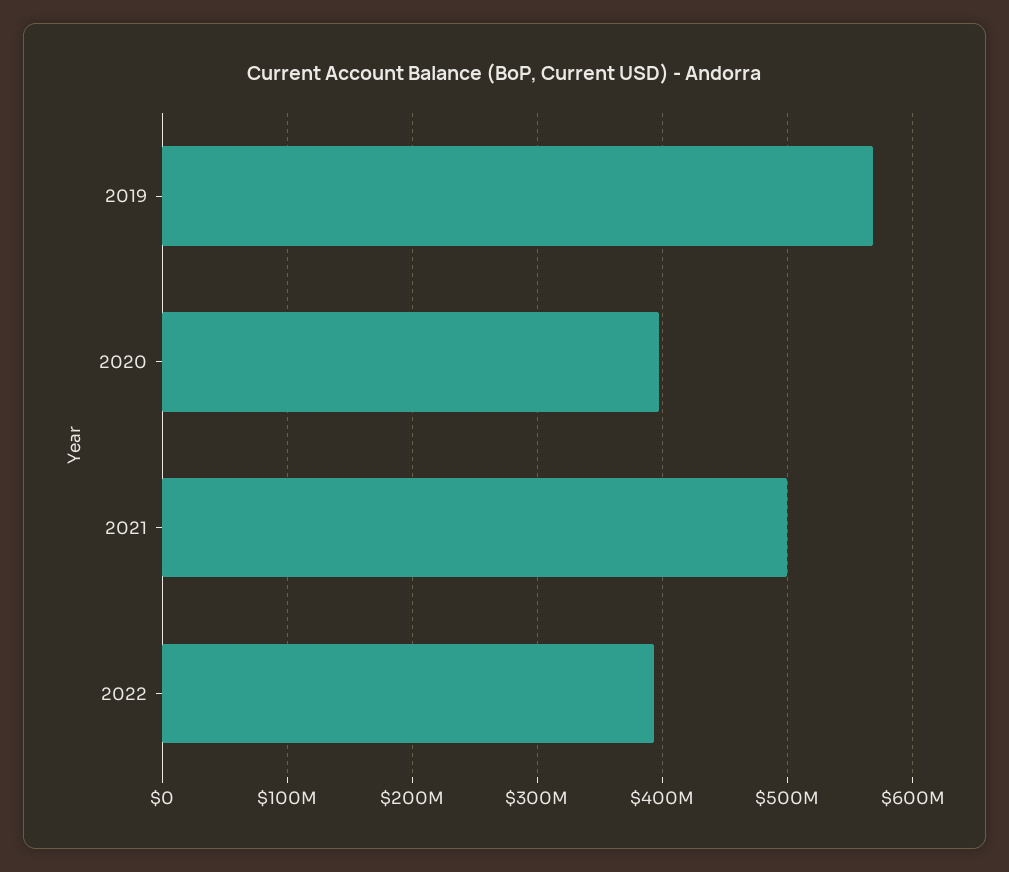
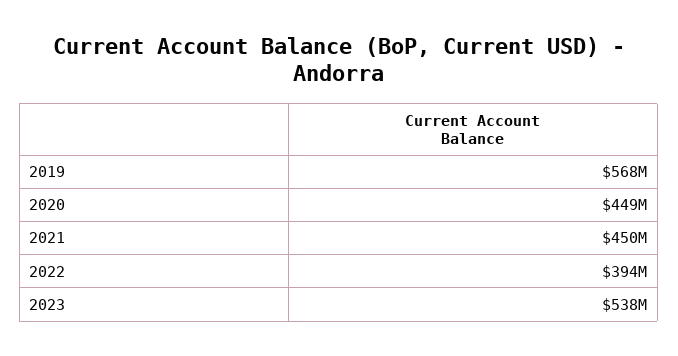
2020: 400000000 -> 449000000
2021: 500000000 -> 450000000
2023: none -> 538000000

